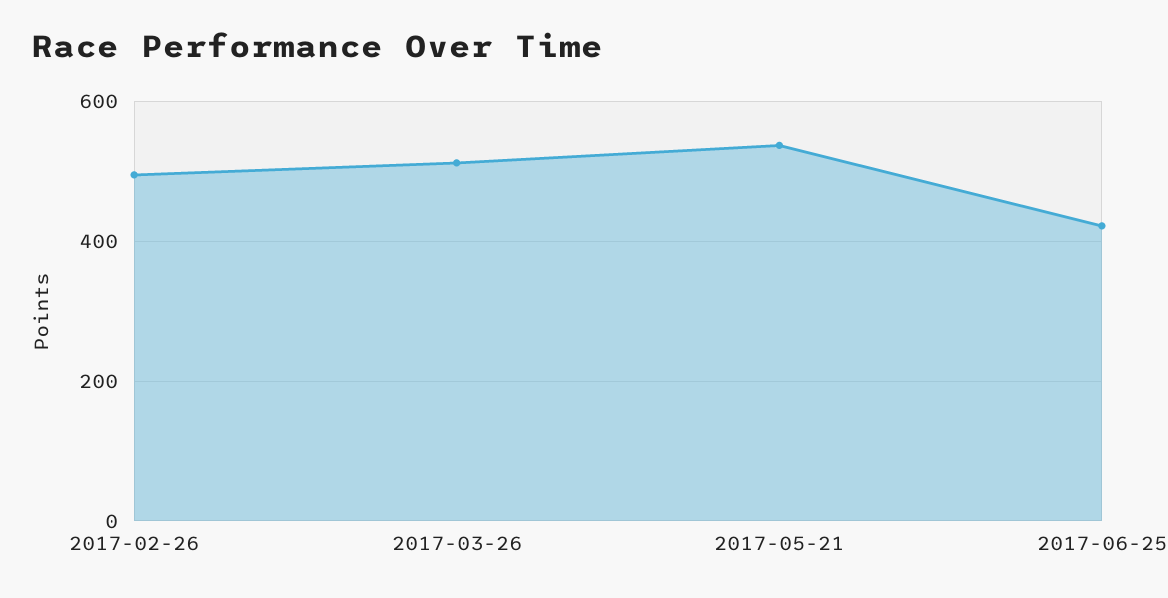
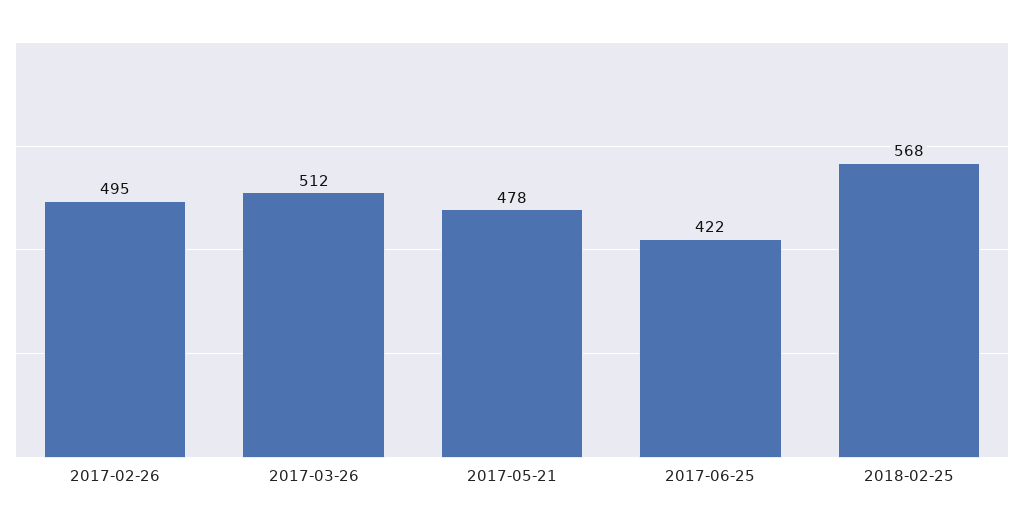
2017-05-21: 540 -> 478
2018-02-25: none -> 568

